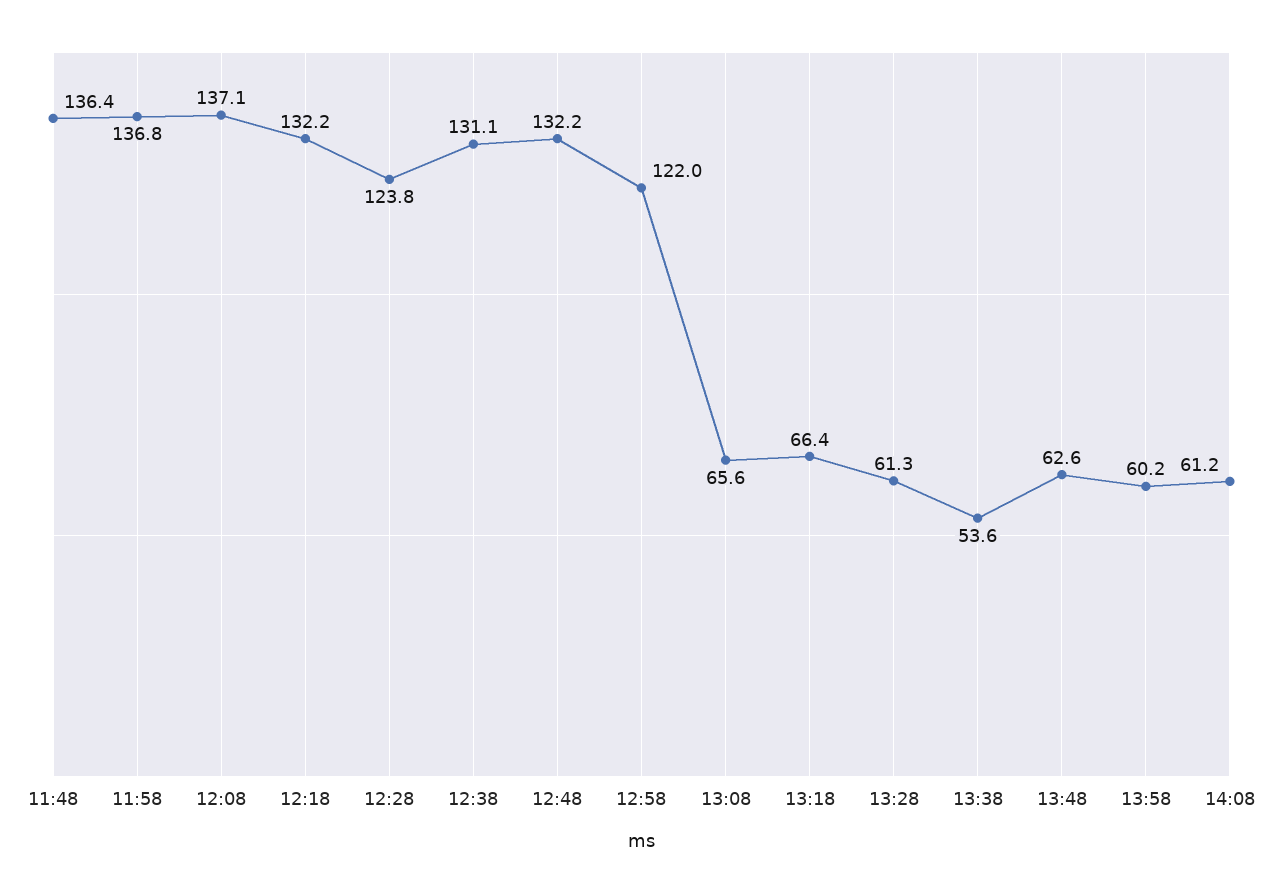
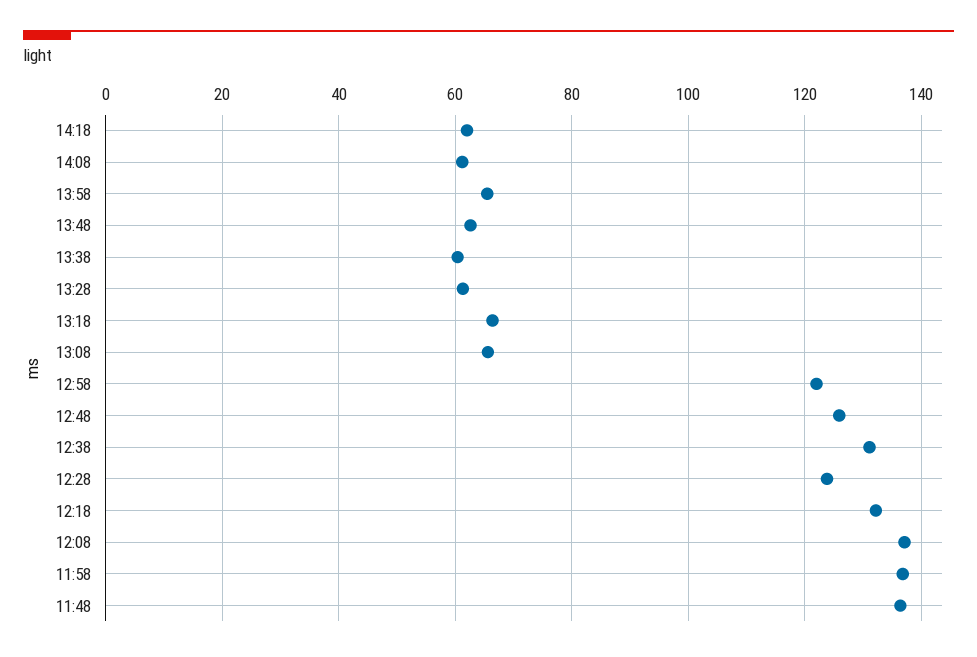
12:48: 132.2 -> 126
13:38: 53.6 -> 60
13:58: 60.2 -> 66
14:18: none -> 62

